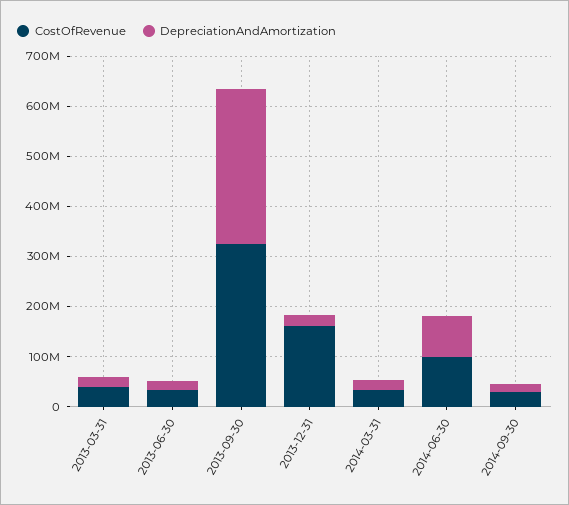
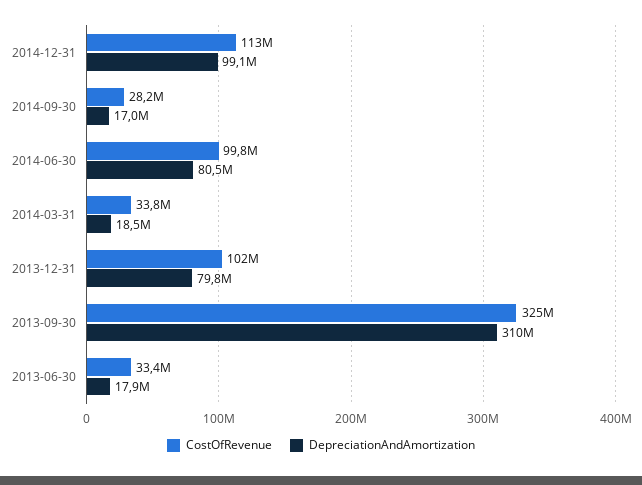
CostOfRevenue, 2013-03-31: 40000000 -> none
DepreciationAndAmortization, 2013-03-31: 20000000 -> none
CostOfRevenue, 2013-12-31: 160000000 -> 102000000
DepreciationAndAmortization, 2013-12-31: 20000000 -> 79800000
CostOfRevenue, 2014-12-31: none -> 113000000
DepreciationAndAmortization, 2014-12-31: none -> 99100000

